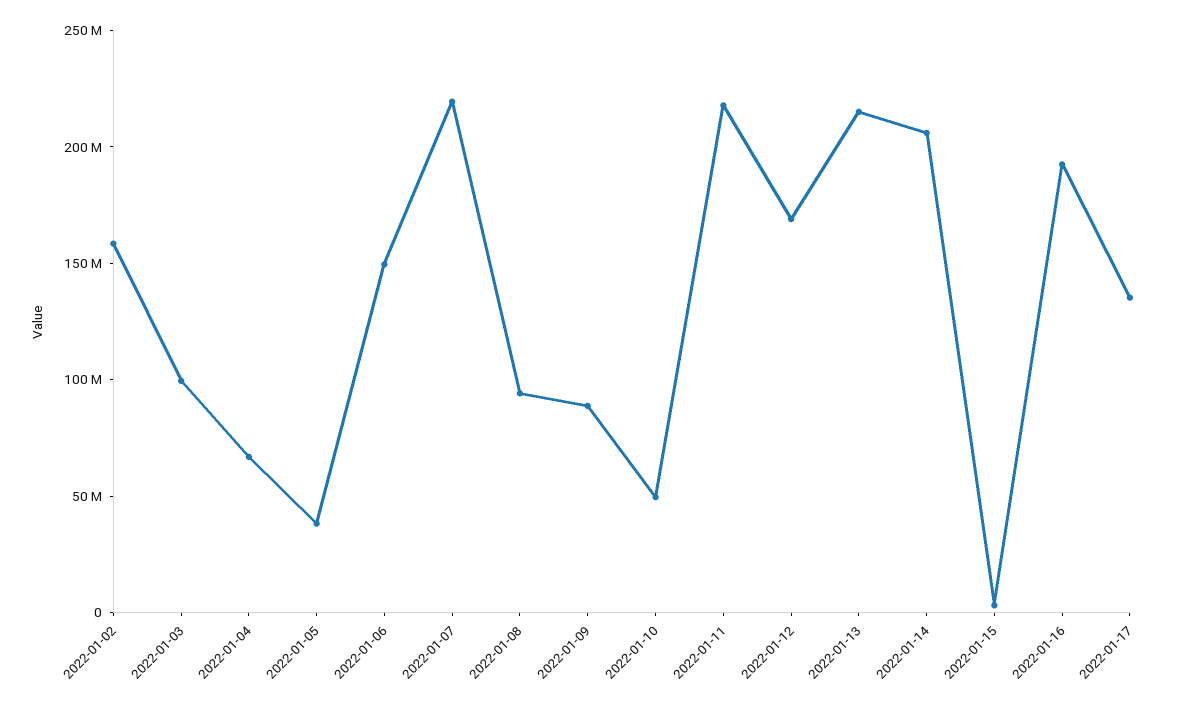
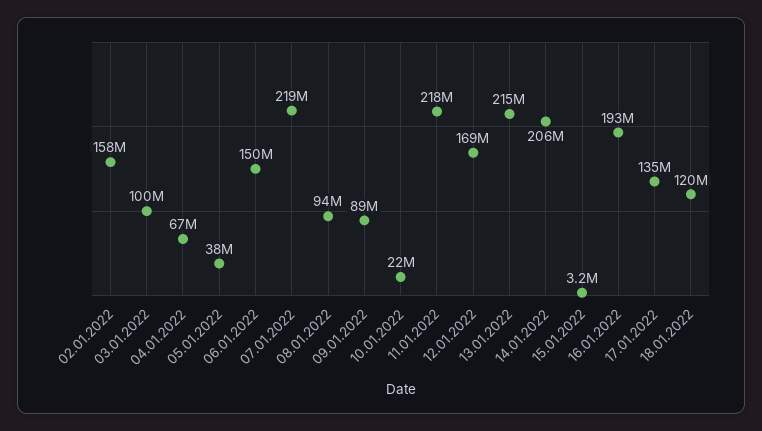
2022-01-10: 50000000 -> 22000000
18.01.2022: none -> 120000000

